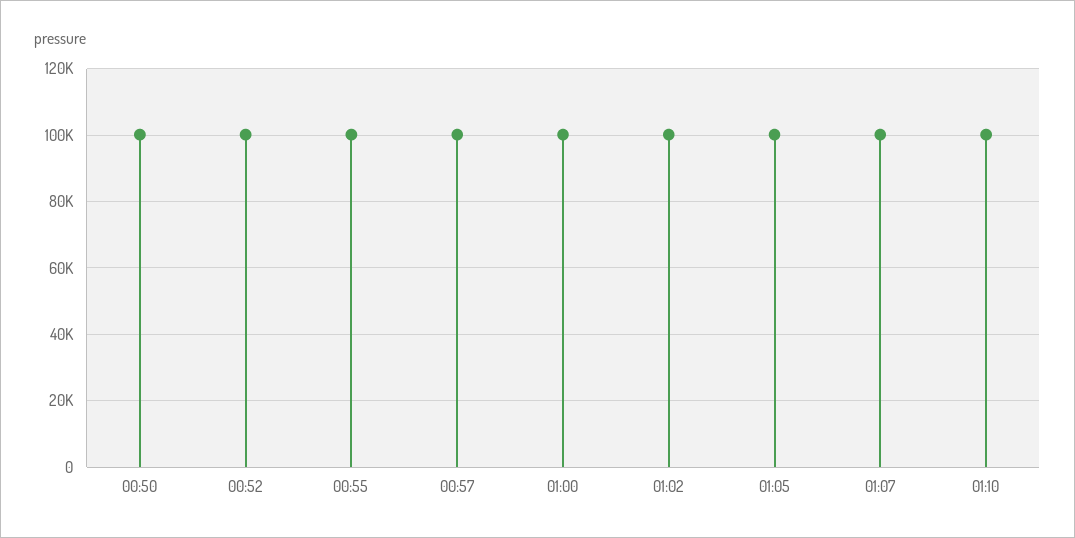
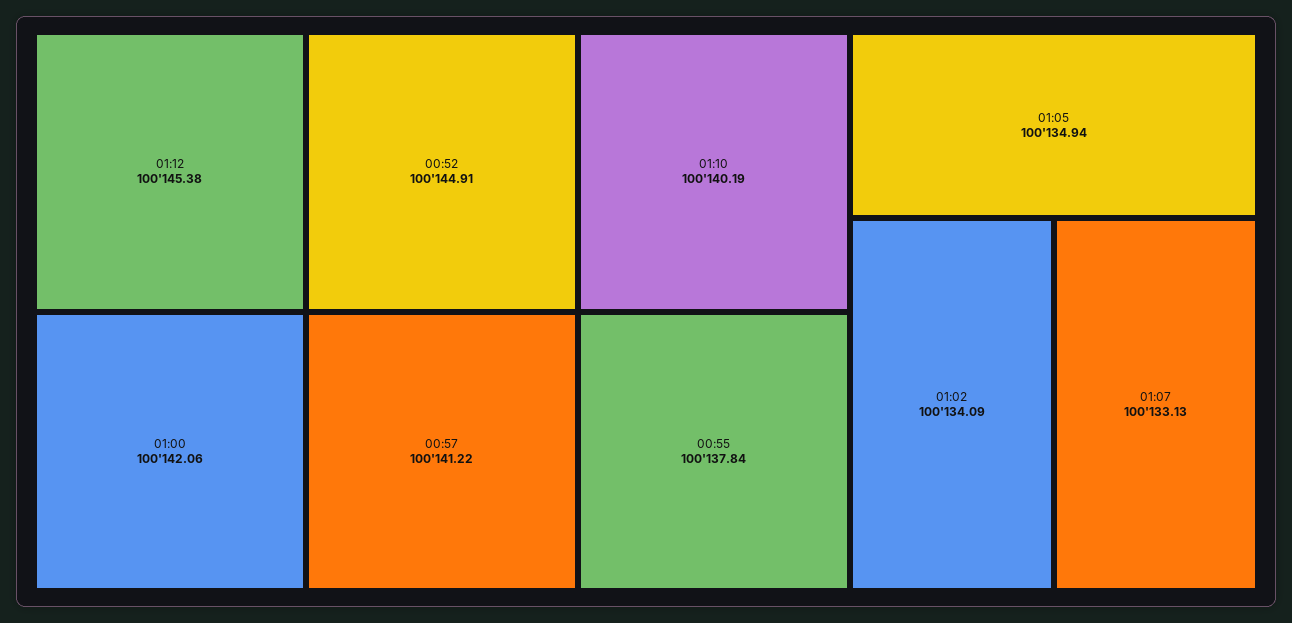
00:50: 100000 -> none
01:12: none -> 100145.38

